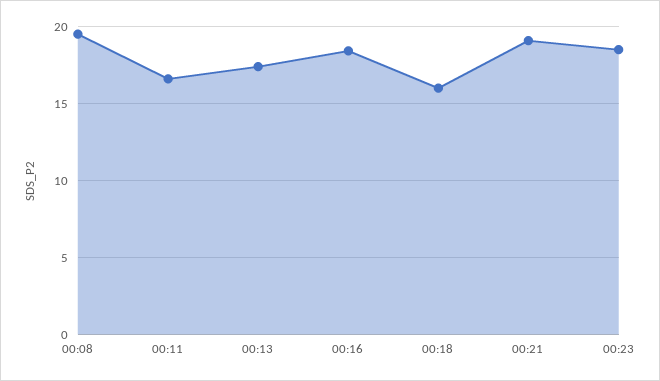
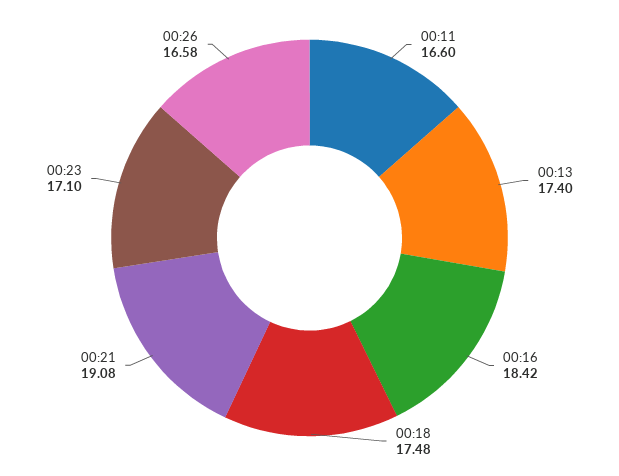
00:08: 19.5 -> none
00:18: 16 -> 17.48
00:23: 18.5 -> 17.1
00:26: none -> 16.58

